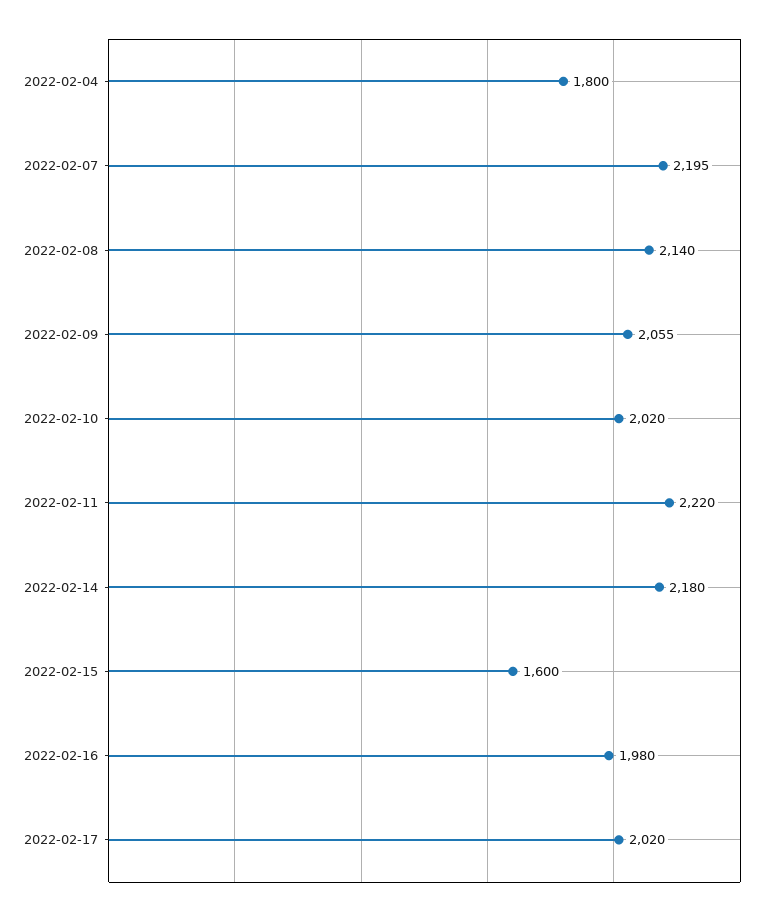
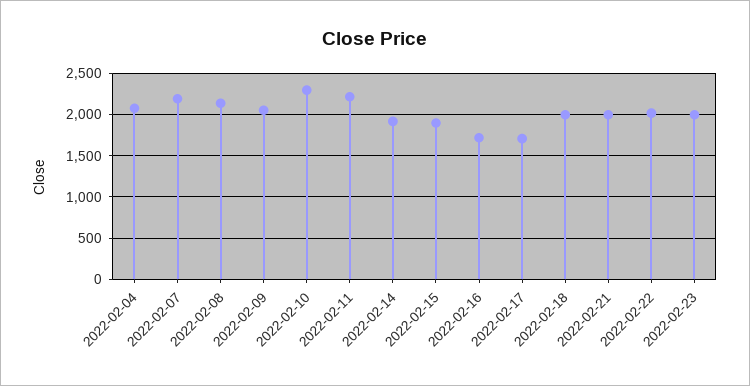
2022-02-04: 1800 -> 2100
2022-02-10: 2020 -> 2300
2022-02-14: 2180 -> 1900
2022-02-15: 1600 -> 1900
2022-02-16: 1980 -> 1700
2022-02-17: 2020 -> 1700
2022-02-18: none -> 2000
2022-02-21: none -> 2000
2022-02-22: none -> 2000
2022-02-23: none -> 2000

